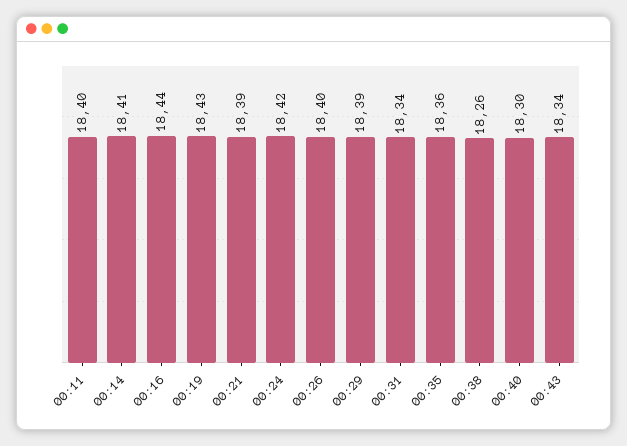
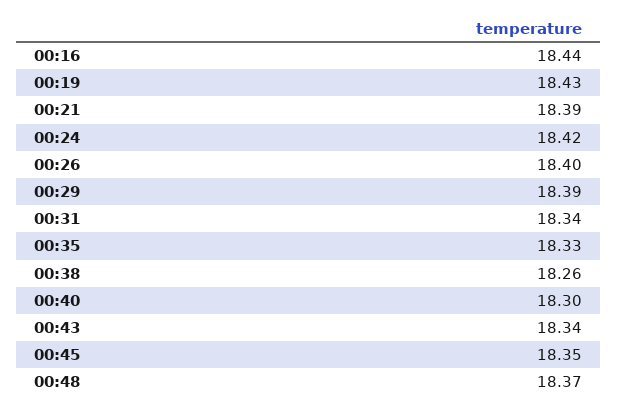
00:11: 18.4 -> none
00:14: 18.41 -> none
00:35: 18.36 -> 18.33
00:45: none -> 18.35
00:48: none -> 18.37

